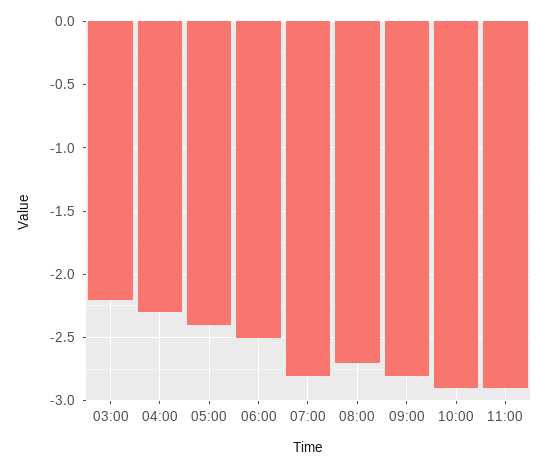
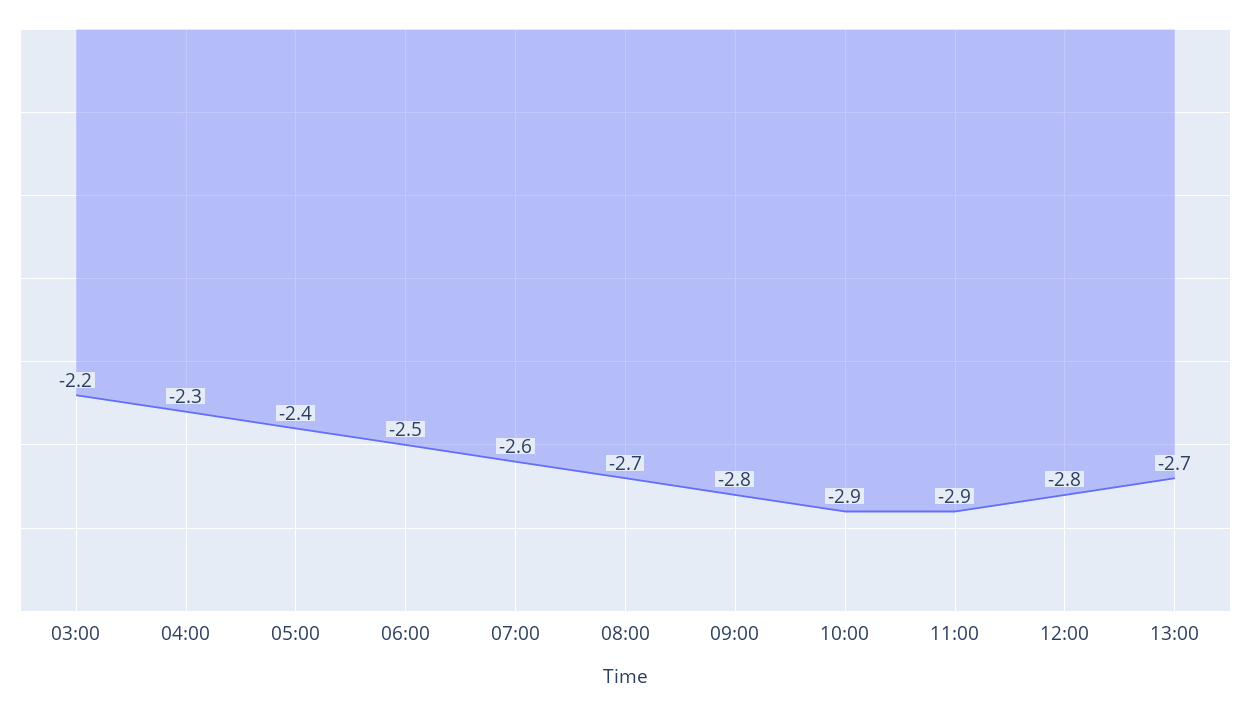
07:00: -2.8 -> -2.6
12:00: none -> -2.8
13:00: none -> -2.7

